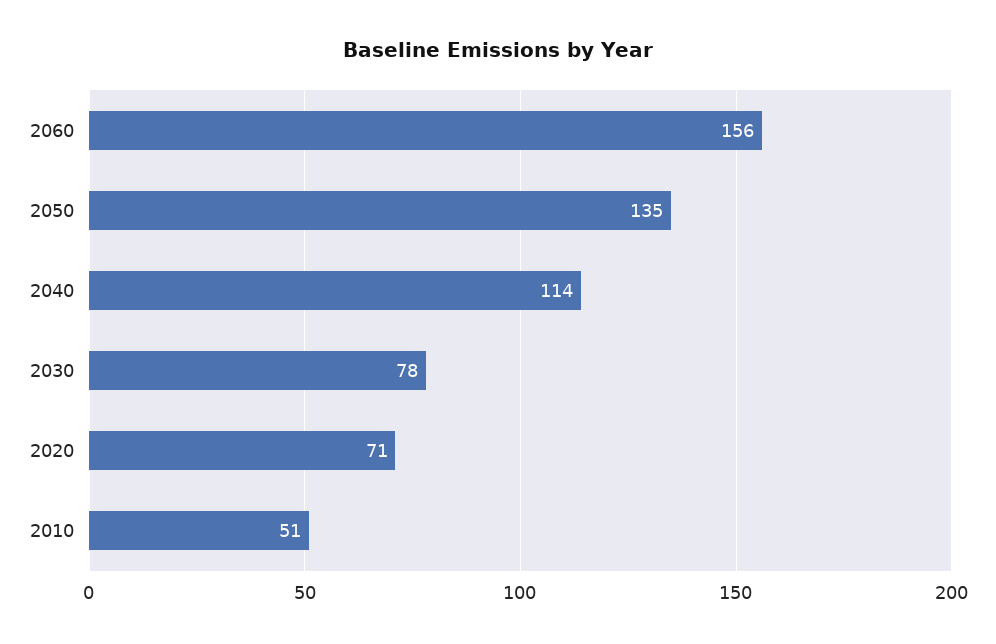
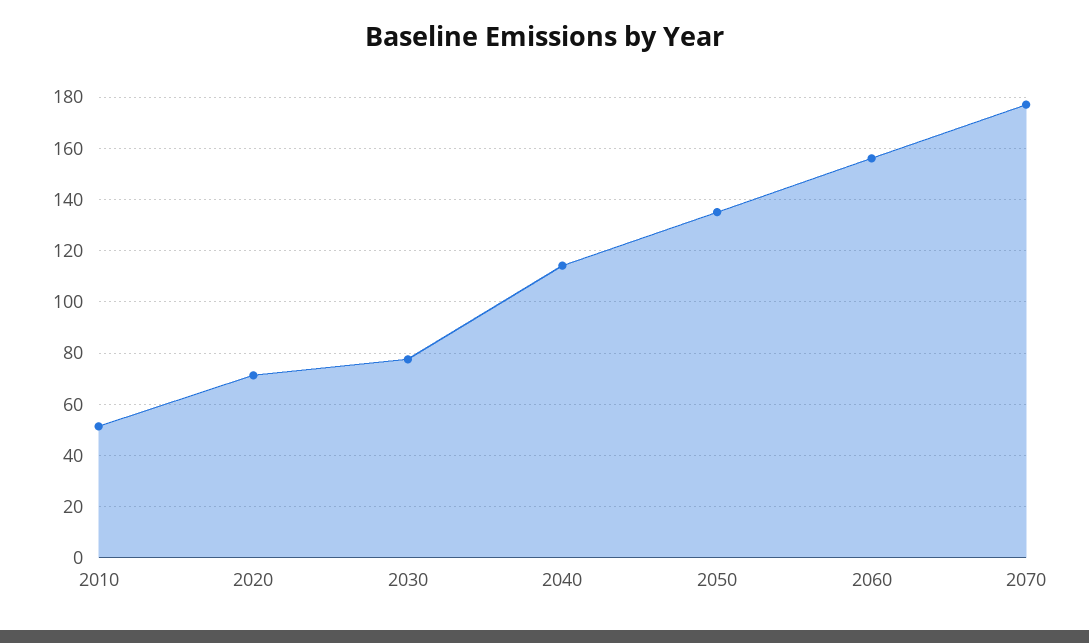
2070: none -> 177.5

